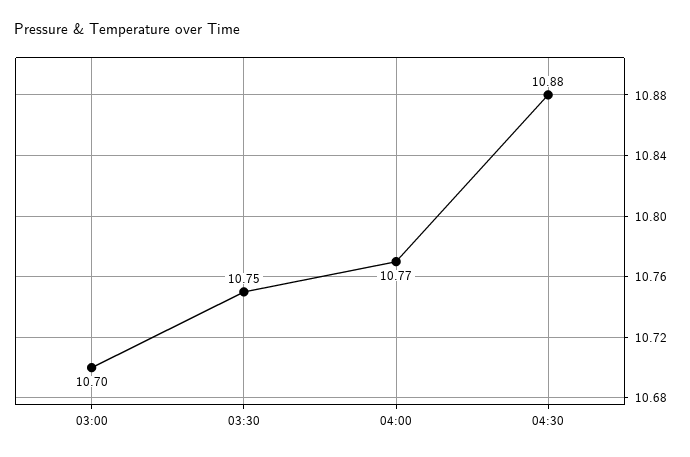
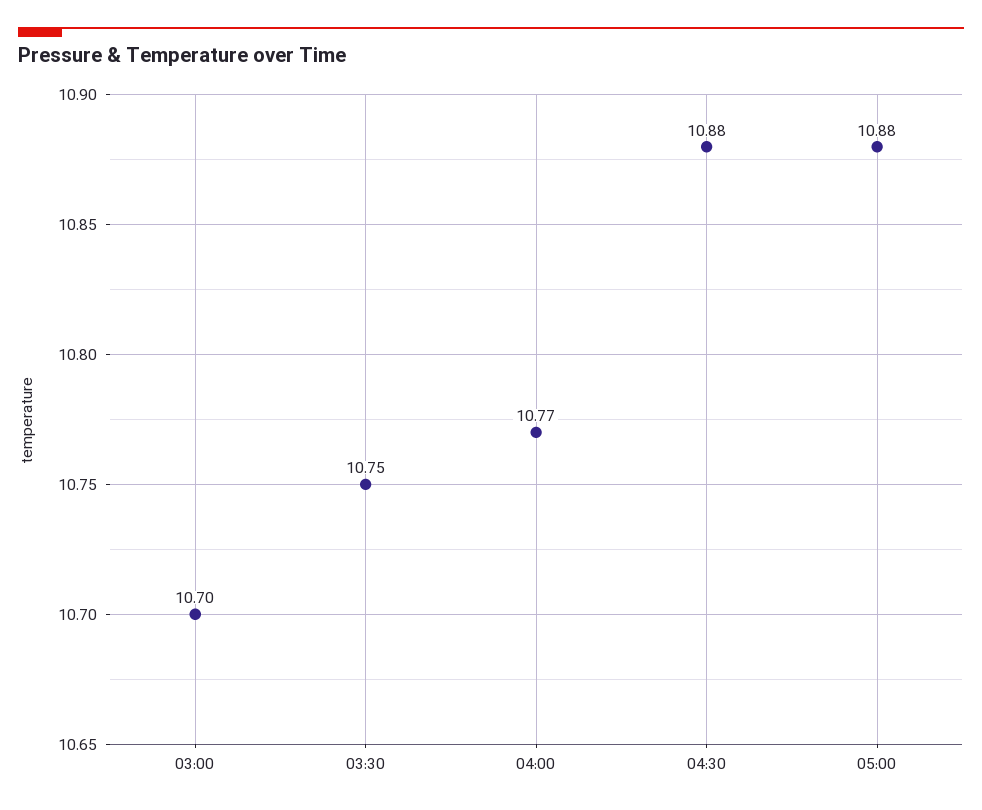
05:00: none -> 10.88

